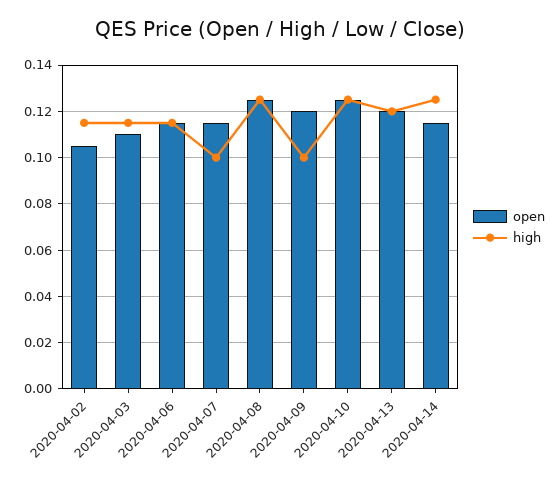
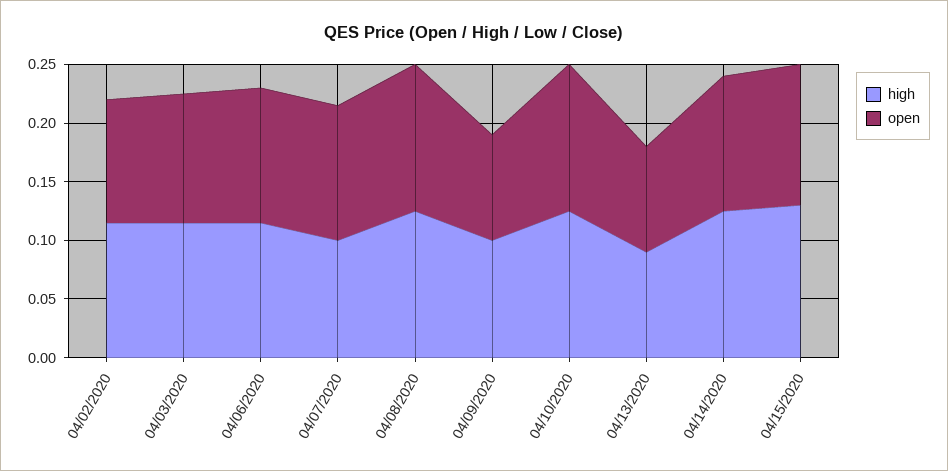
open, 2020-04-09: 0.12 -> 0.09
open, 2020-04-13: 0.12 -> 0.09
high, 2020-04-13: 0.12 -> 0.09
high, 04/15/2020: none -> 0.13
open, 04/15/2020: none -> 0.12

